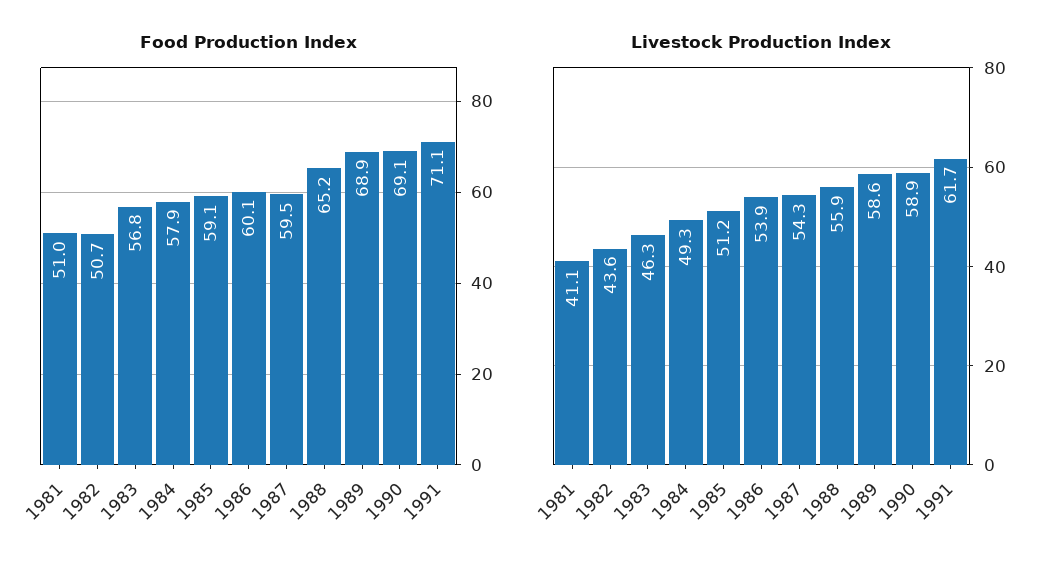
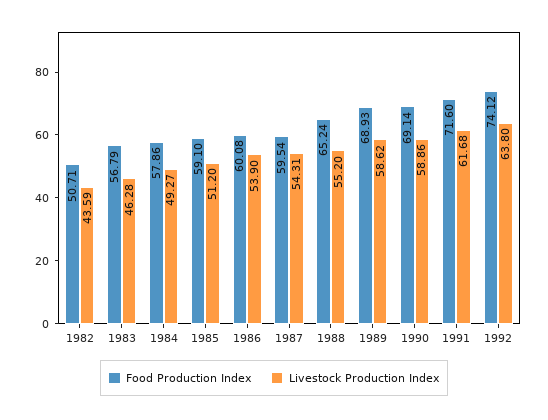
Food Production Index, 1981: 51 -> none
Food Production Index, 1991: 71.1 -> 71.6
Livestock Production Index, 1981: 41.1 -> none
Livestock Production Index, 1988: 55.9 -> 55.2
Food Production Index, 1992: none -> 74.12
Livestock Production Index, 1992: none -> 63.8

